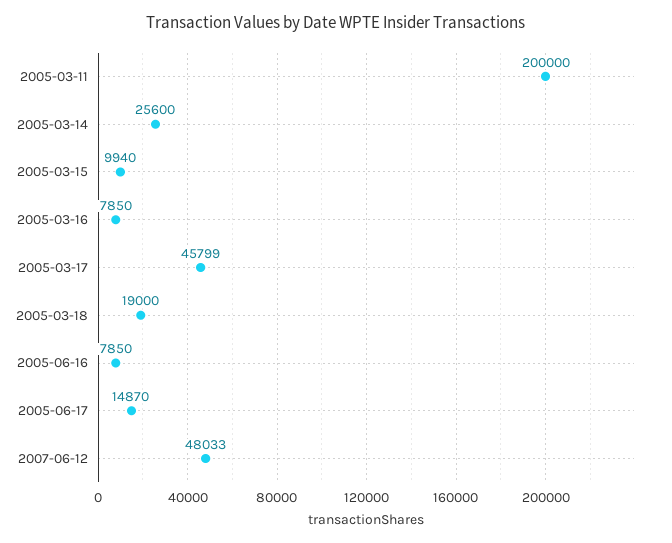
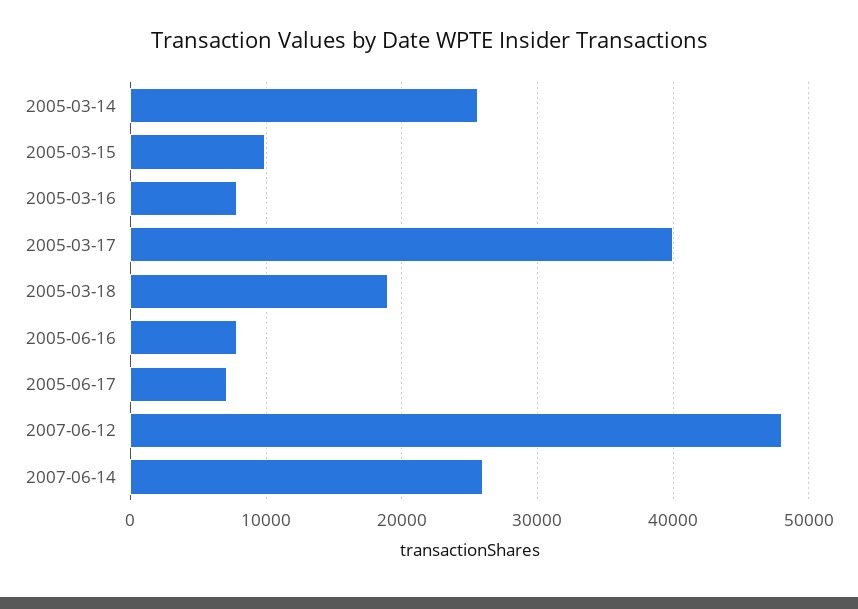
2005-03-11: 200000 -> none
2005-03-17: 45799 -> 40000
2005-06-17: 14870 -> 7000
2007-06-14: none -> 26000

